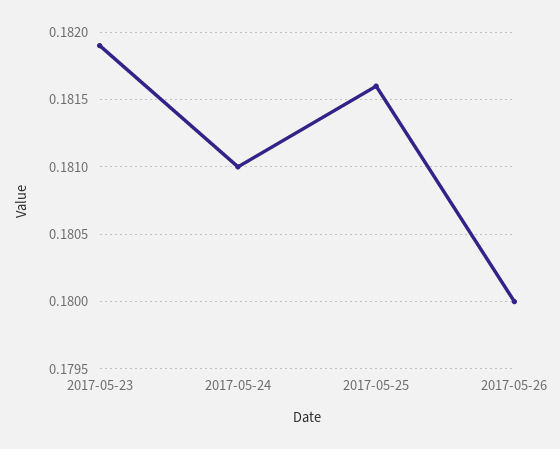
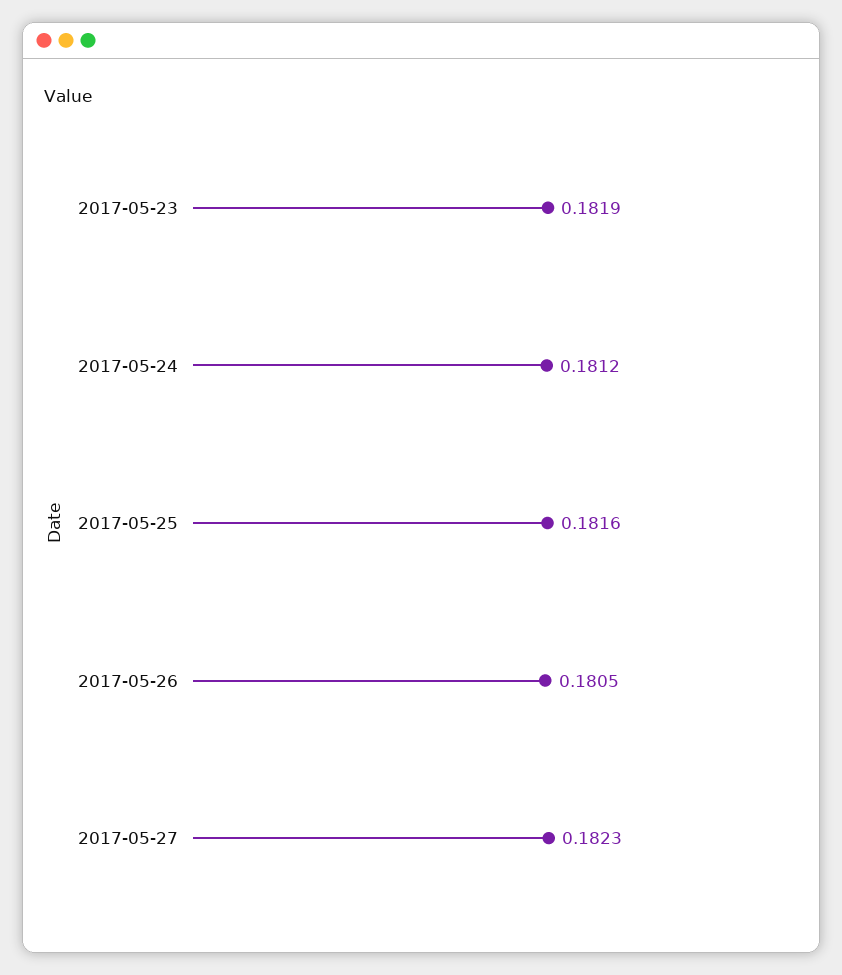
2017-05-24: 0.181 -> 0.1812
2017-05-26: 0.18 -> 0.1805
2017-05-27: none -> 0.1823

